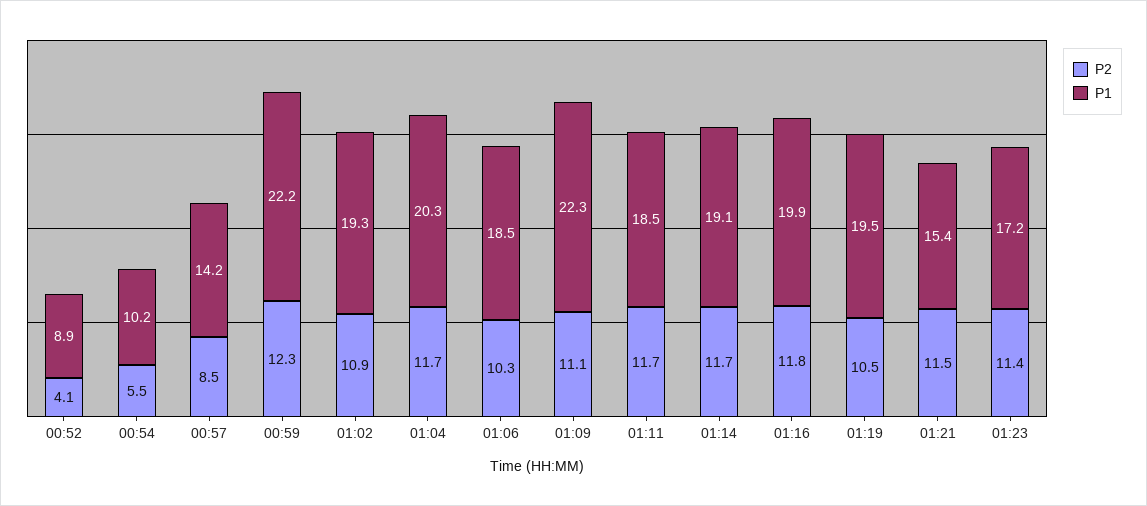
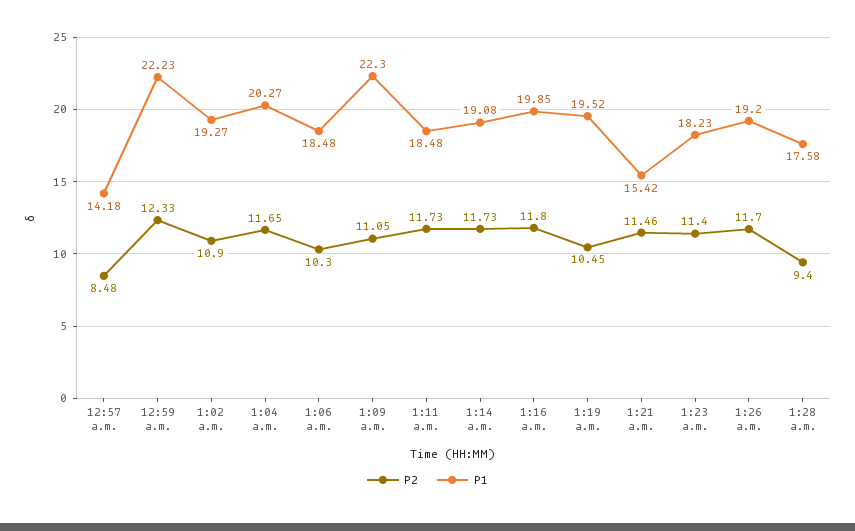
P2, 00:52: 4.1 -> none
P1, 00:52: 8.9 -> none
P2, 00:54: 5.5 -> none
P1, 00:54: 10.2 -> none
P1, 01:23: 17.2 -> 18.23
P2, 1:26 a.m.: none -> 11.7
P1, 1:26 a.m.: none -> 19.2
P2, 1:28 a.m.: none -> 9.4
P1, 1:28 a.m.: none -> 17.58

